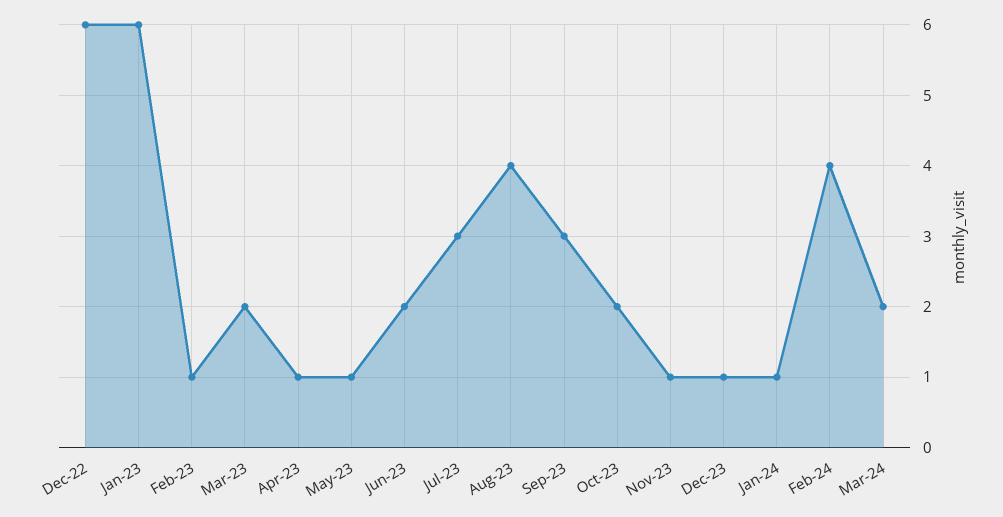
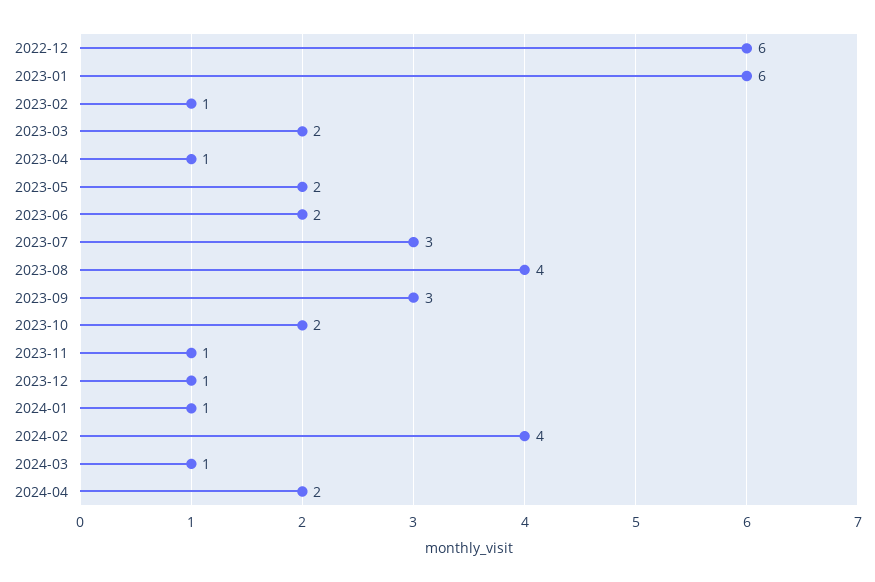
May-23: 1 -> 2
Mar-24: 2 -> 1
2024-04: none -> 2

